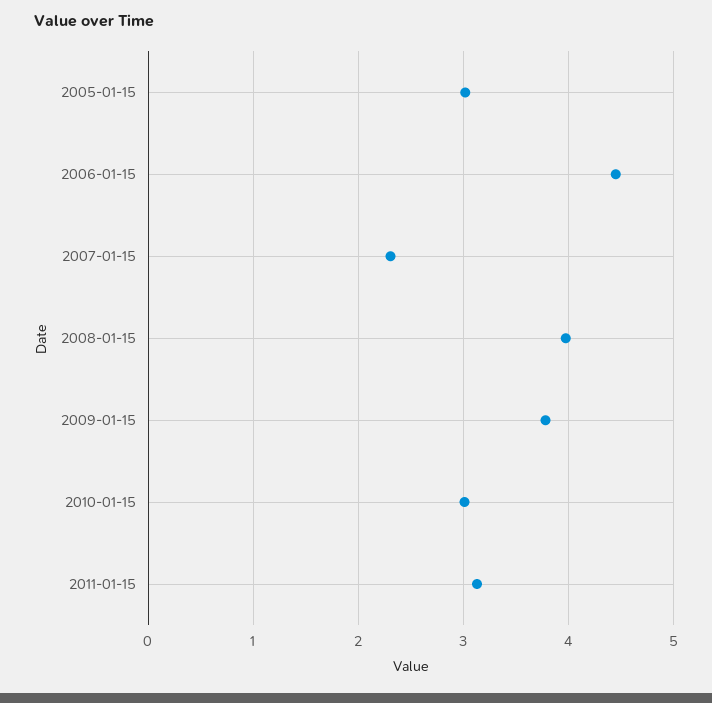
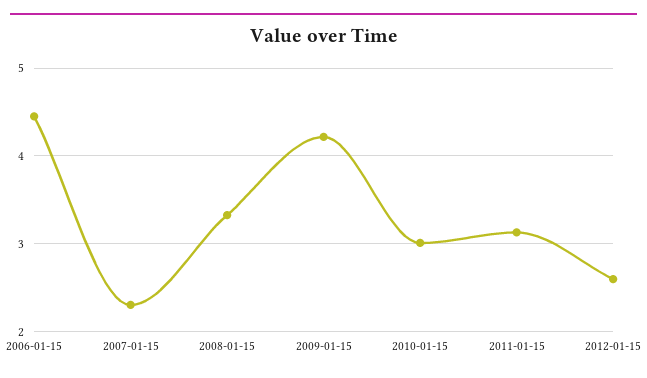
2005-01-15: 3 -> none
2008-01-15: 4 -> 3.3
2009-01-15: 3.8 -> 4.2
2012-01-15: none -> 2.6

